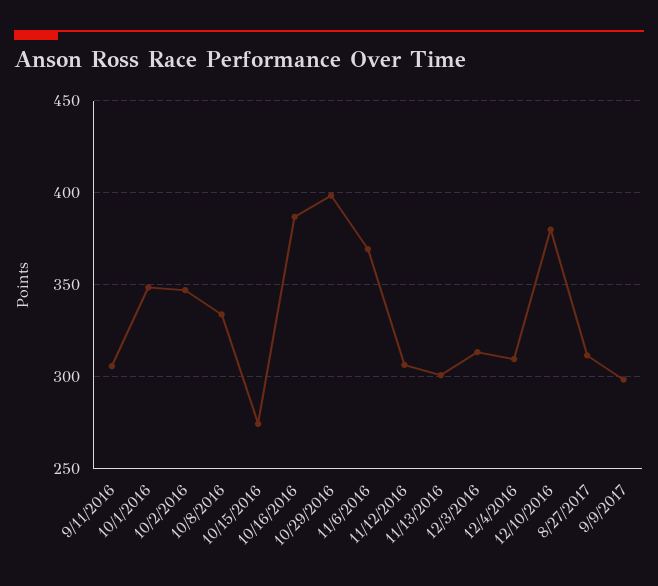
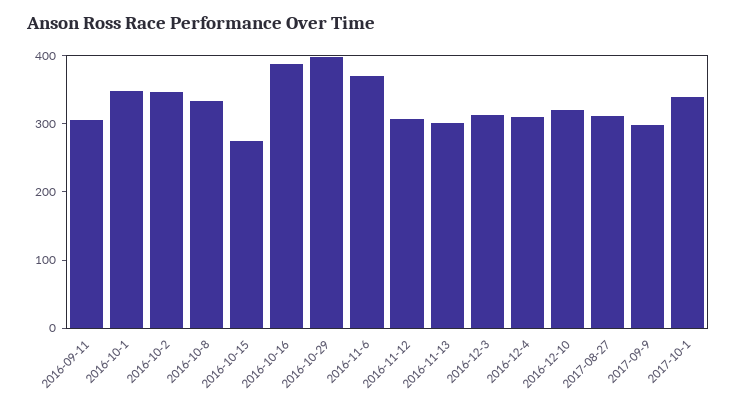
12/10/2016: 380 -> 320
2017-10-1: none -> 340

